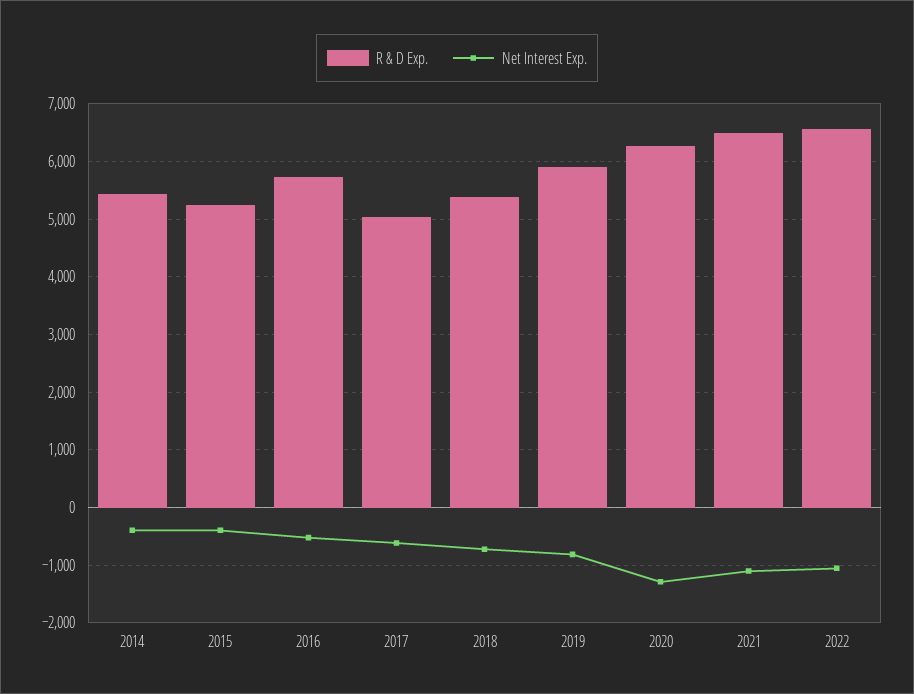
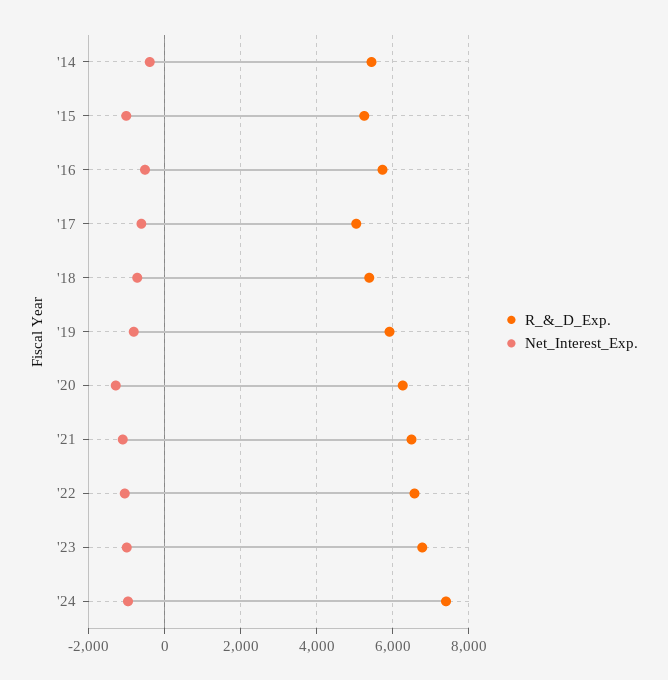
Net Interest Exp., 2015: -400 -> -1000
R & D Exp., '23: none -> 6800
Net Interest Exp., '23: none -> -1000
R & D Exp., '24: none -> 7400
Net Interest Exp., '24: none -> -1000

